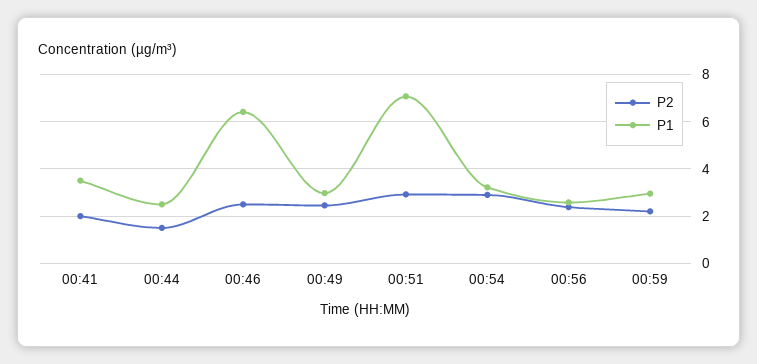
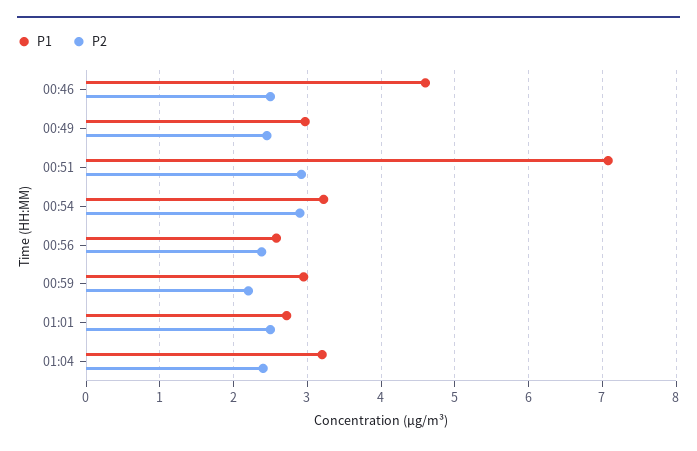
P2, 00:41: 2 -> none
P1, 00:41: 3.5 -> none
P2, 00:44: 1.5 -> none
P1, 00:44: 2.5 -> none
P1, 00:46: 6.5 -> 4.6
P1, 01:01: none -> 2.7
P2, 01:01: none -> 2.5
P1, 01:04: none -> 3.2
P2, 01:04: none -> 2.4

